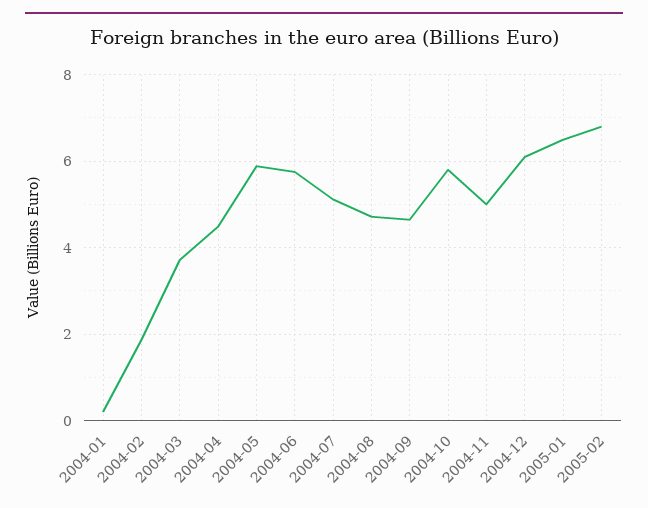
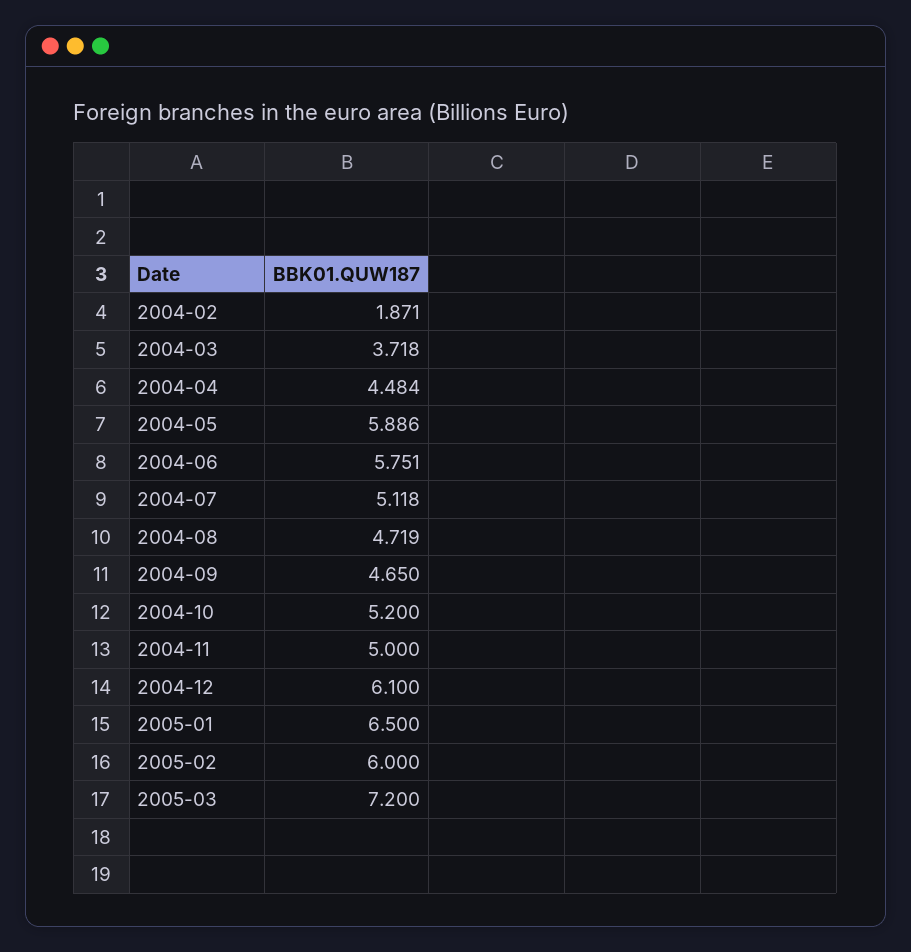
2004-01: 0.2 -> none
2004-10: 5.8 -> 5.2
2005-02: 6.8 -> 6
2005-03: none -> 7.2

